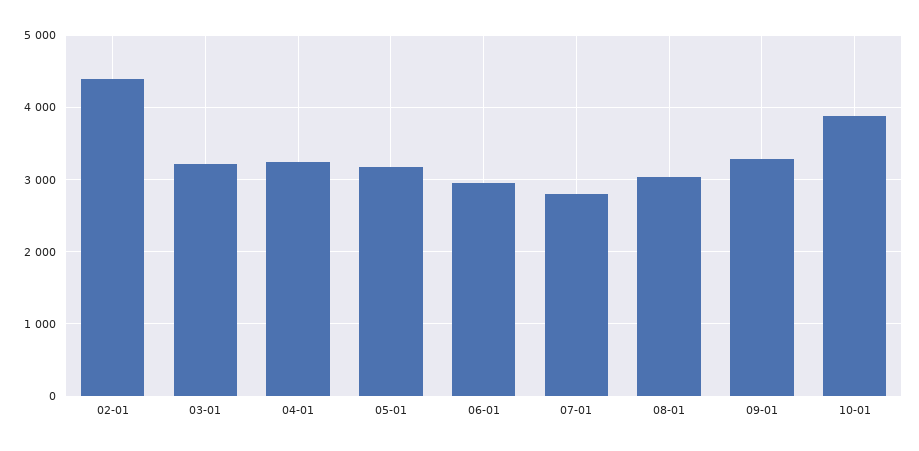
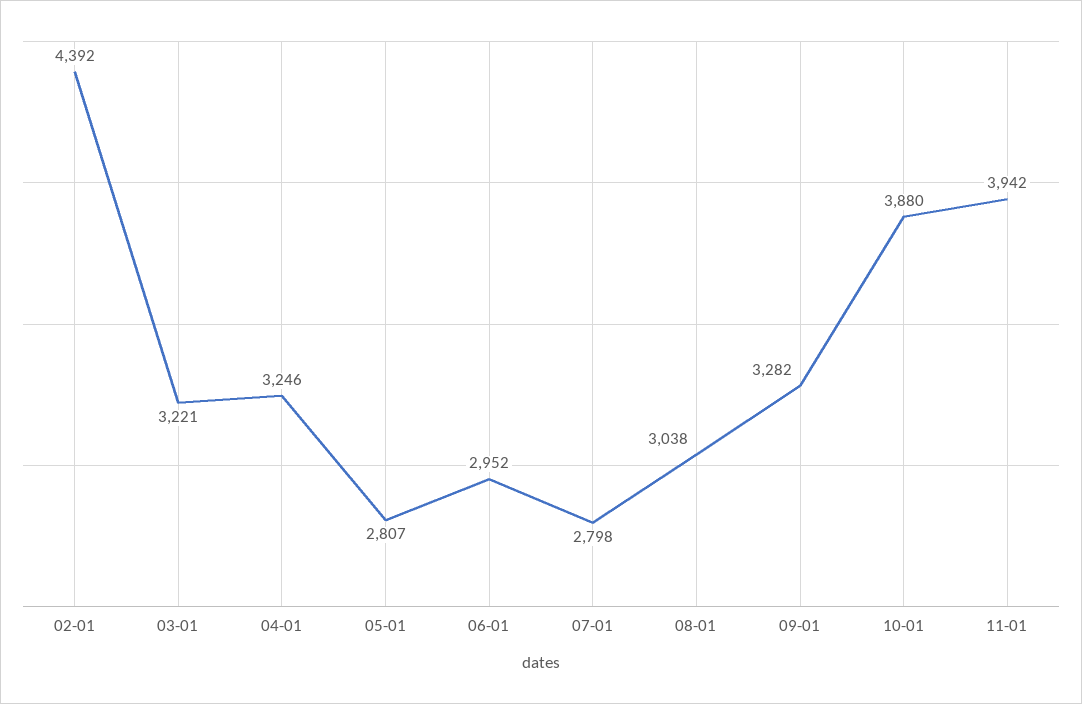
05-01: 3200 -> 2807
11-01: none -> 3942

